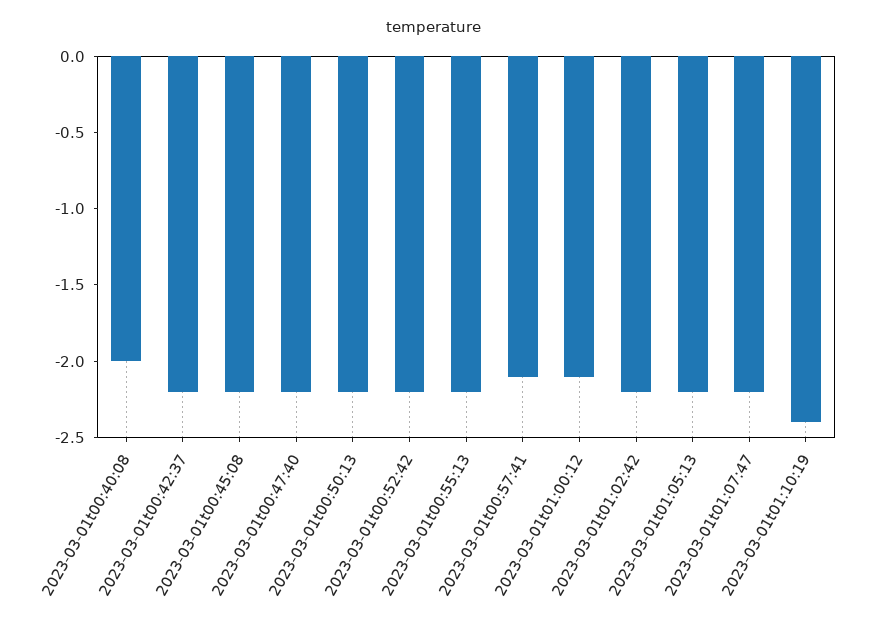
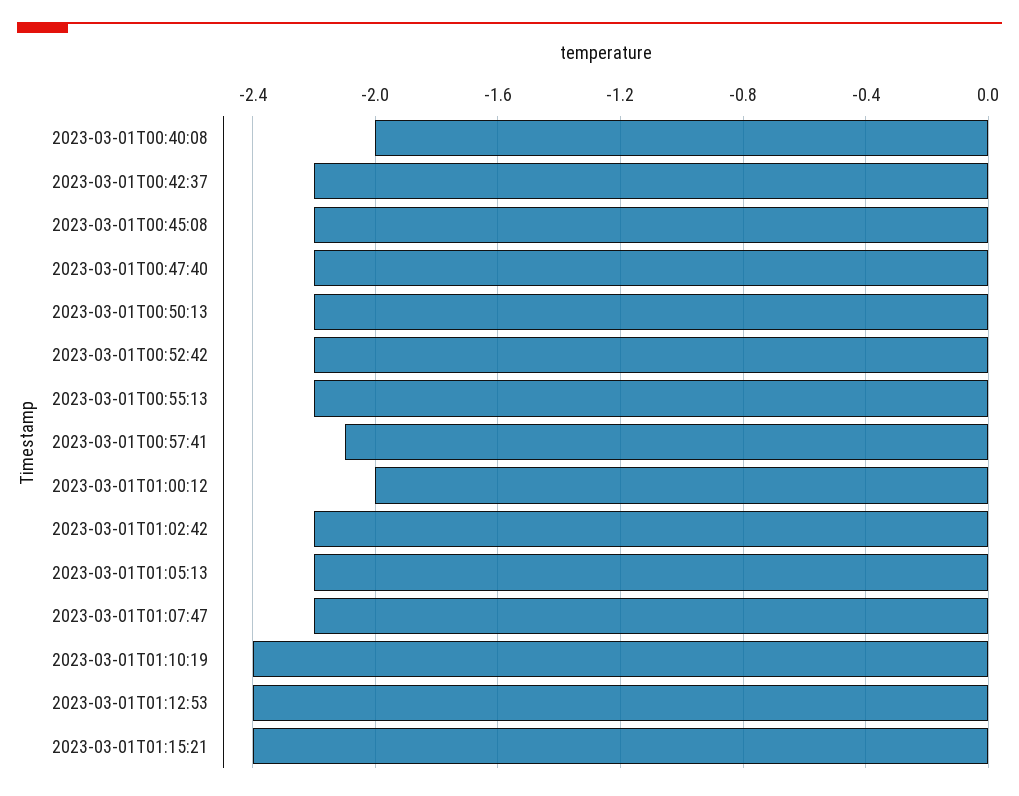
2023-03-01t01:00:12: -2.1 -> -2
2023-03-01T01:12:53: none -> -2.4
2023-03-01T01:15:21: none -> -2.4

